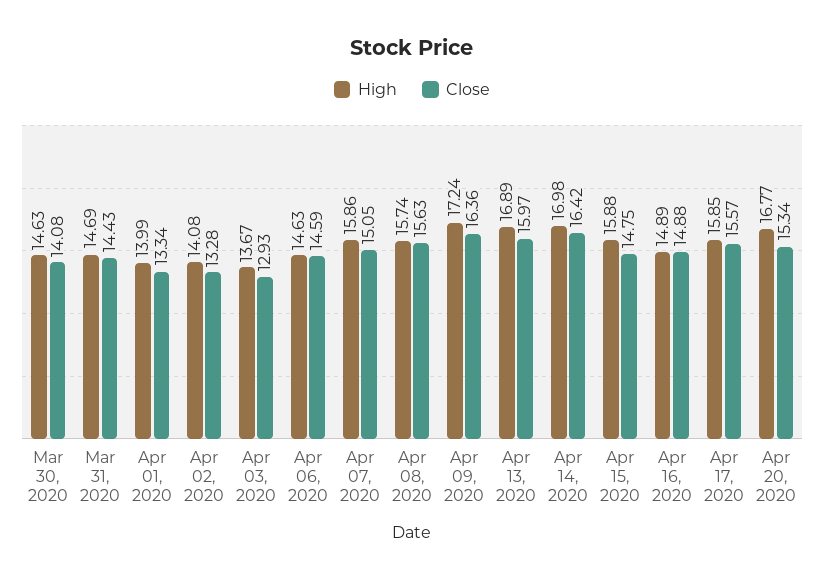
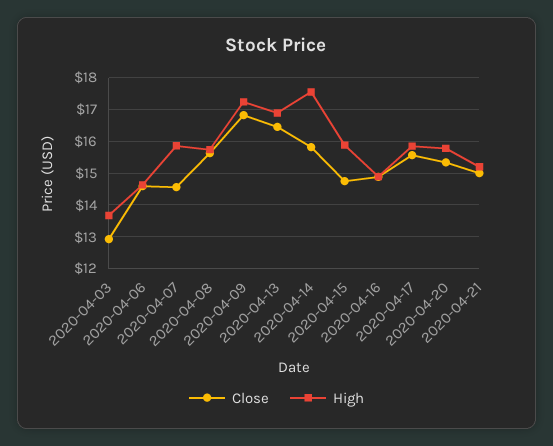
High, Mar 30, 2020: 14.63 -> none
Close, Mar 30, 2020: 14.08 -> none
High, Mar 31, 2020: 14.69 -> none
Close, Mar 31, 2020: 14.43 -> none
High, Apr 01, 2020: 13.99 -> none
Close, Apr 01, 2020: 13.34 -> none
High, Apr 02, 2020: 14.08 -> none
Close, Apr 02, 2020: 13.28 -> none
Close, Apr 07, 2020: 15.05 -> 14.6
Close, Apr 09, 2020: 16.36 -> 16.8
Close, Apr 13, 2020: 15.97 -> 16.4
High, Apr 14, 2020: 16.98 -> 17.6
Close, Apr 14, 2020: 16.42 -> 15.8
High, Apr 20, 2020: 16.77 -> 15.8
Close, 2020-04-21: none -> 15
High, 2020-04-21: none -> 15.2

